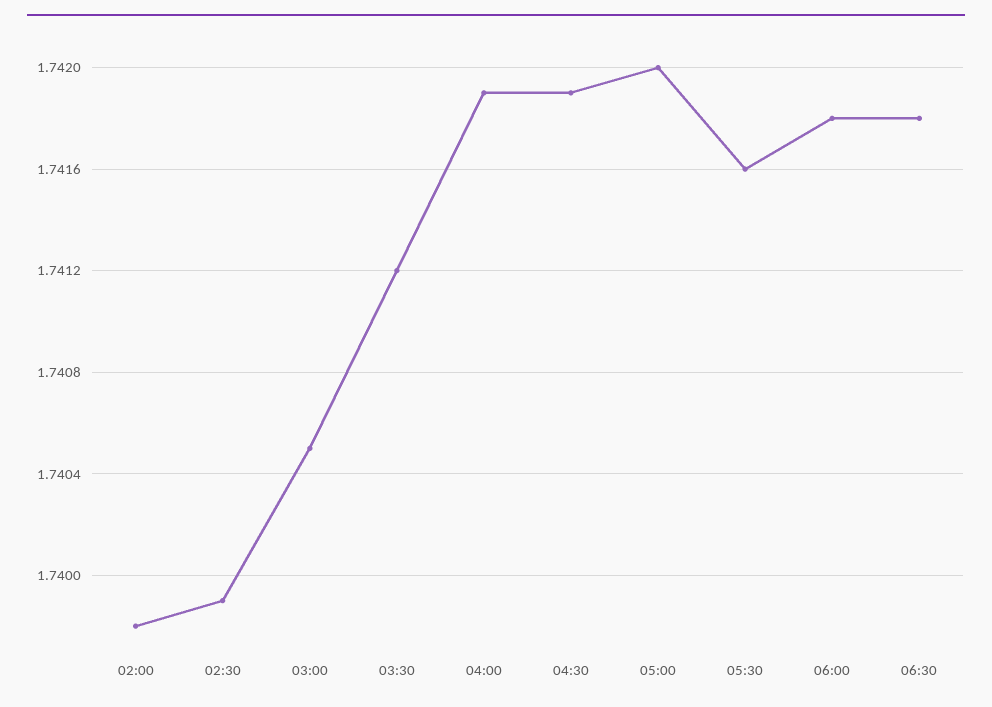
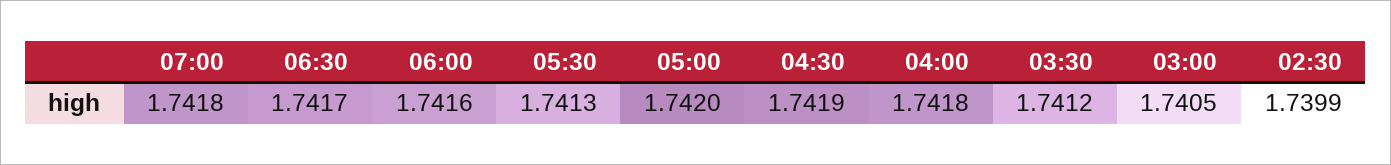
02:00: 1.7398 -> none
04:00: 1.7419 -> 1.7418
05:30: 1.7416 -> 1.7413
06:00: 1.7418 -> 1.7416
06:30: 1.7418 -> 1.7417
07:00: none -> 1.7418

